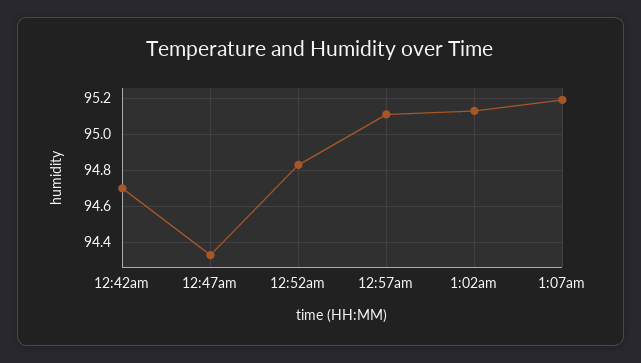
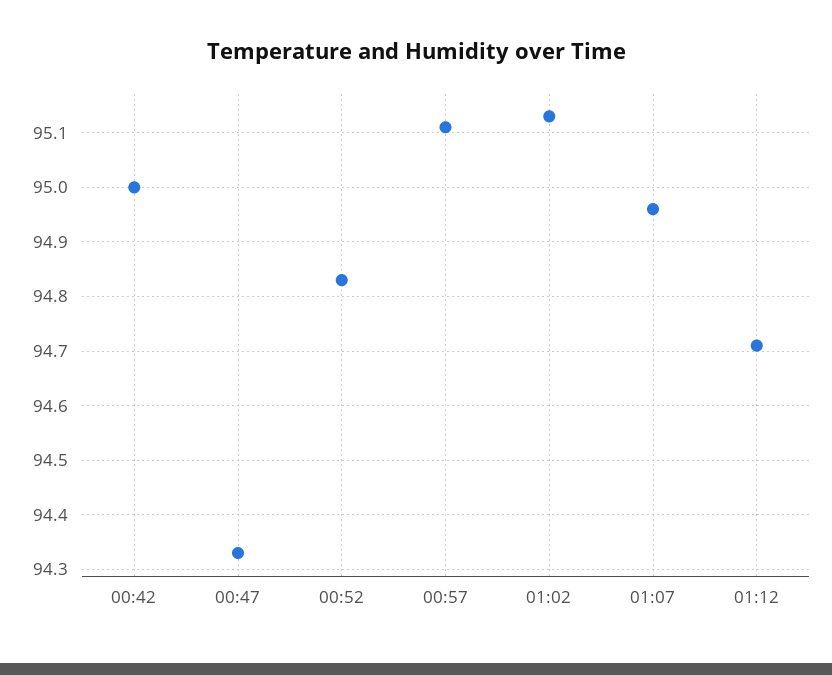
12:42am: 94.7 -> 95
1:07am: 95.2 -> 94.95
01:12: none -> 94.7

